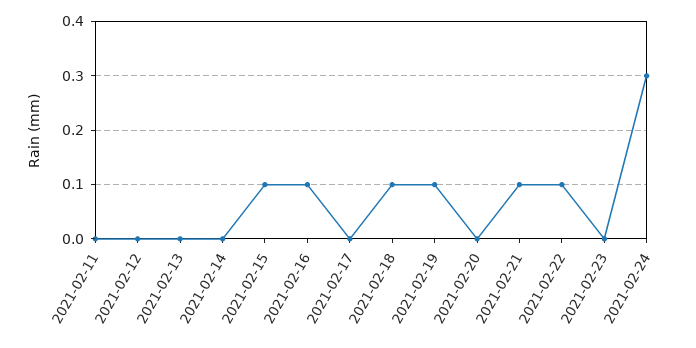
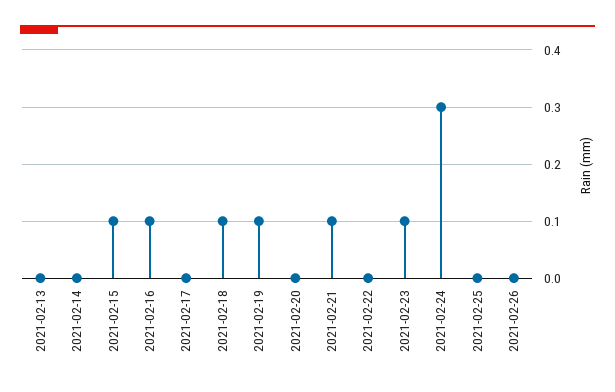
2021-02-11: 0 -> none
2021-02-12: 0 -> none
2021-02-22: 0.1 -> 0
2021-02-23: 0 -> 0.1
2021-02-25: none -> 0
2021-02-26: none -> 0

